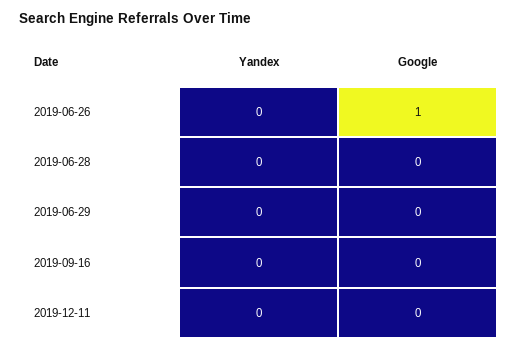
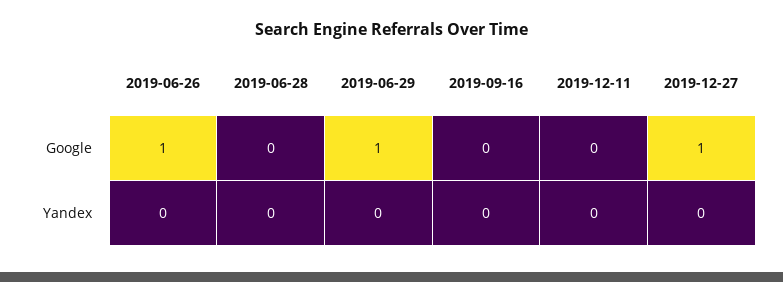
Google, 2019-06-29: 0 -> 1
Google, 2019-12-27: none -> 1
Yandex, 2019-12-27: none -> 0

